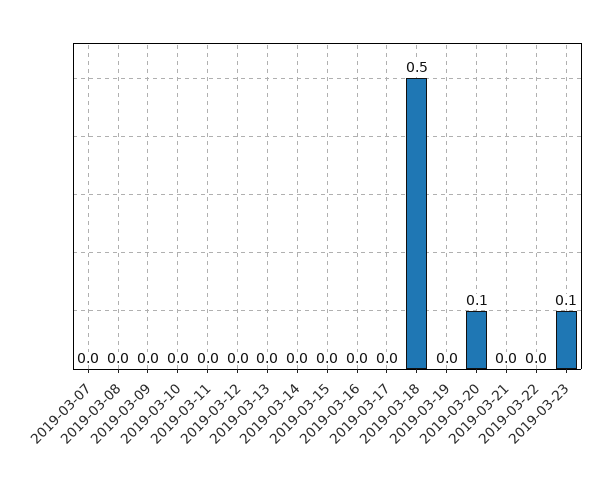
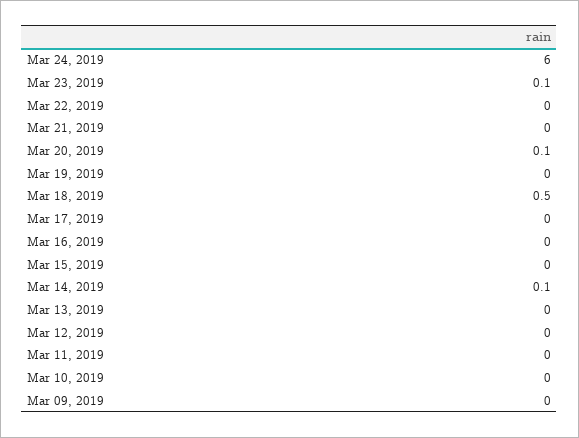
2019-03-07: 0 -> none
2019-03-08: 0 -> none
2019-03-14: 0 -> 0.1
Mar 24, 2019: none -> 6

